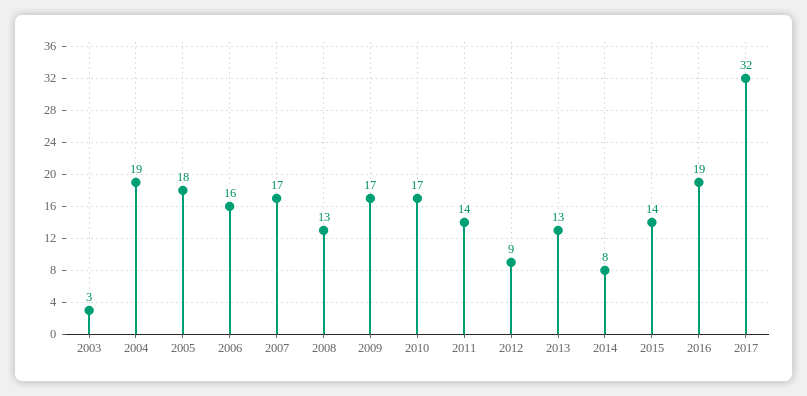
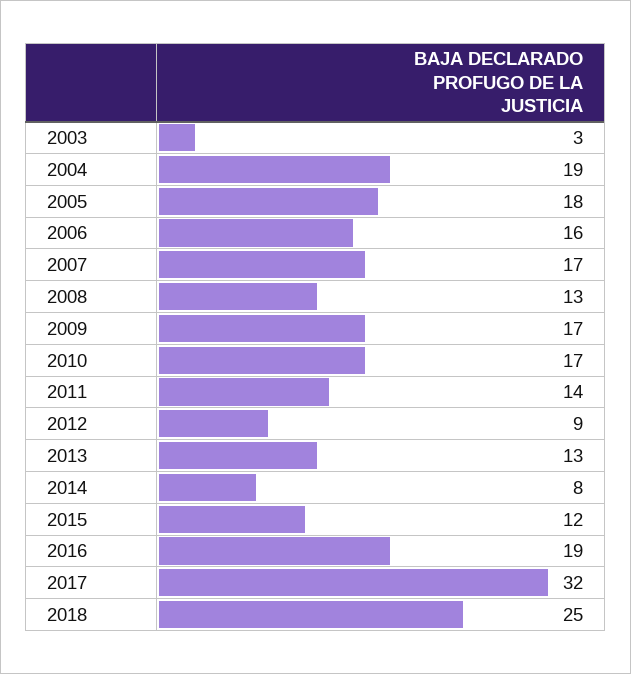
2015: 14 -> 12
2018: none -> 25

